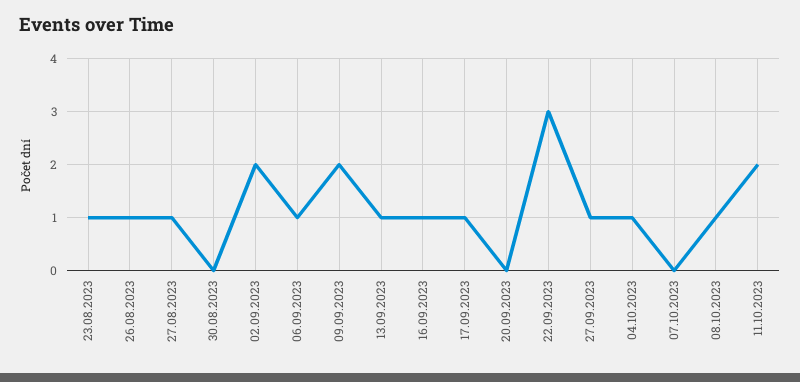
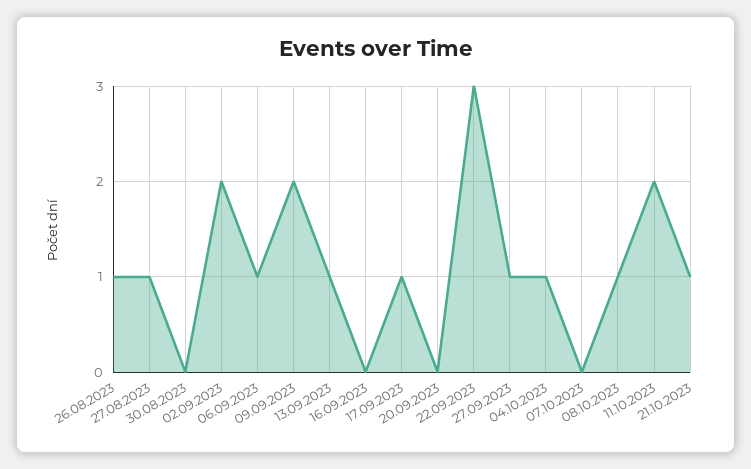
23.08.2023: 1 -> none
16.09.2023: 1 -> 0
21.10.2023: none -> 1

